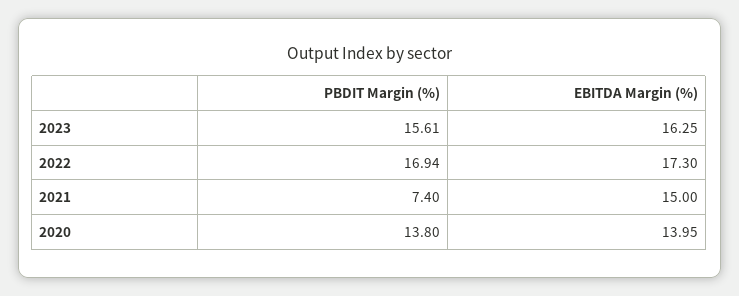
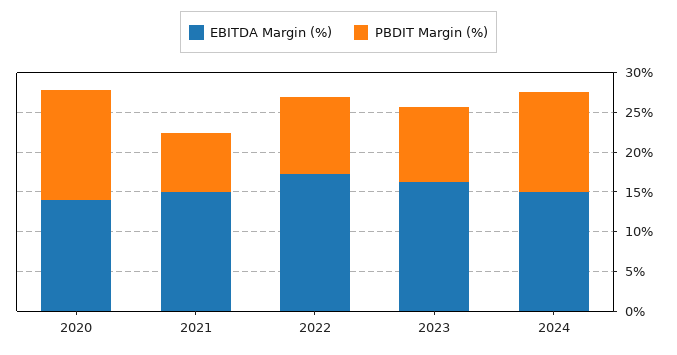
PBDIT Margin (%), 2023: 15.61 -> 10
PBDIT Margin (%), 2022: 16.94 -> 10
EBITDA Margin (%), 2024: none -> 15
PBDIT Margin (%), 2024: none -> 12.5

